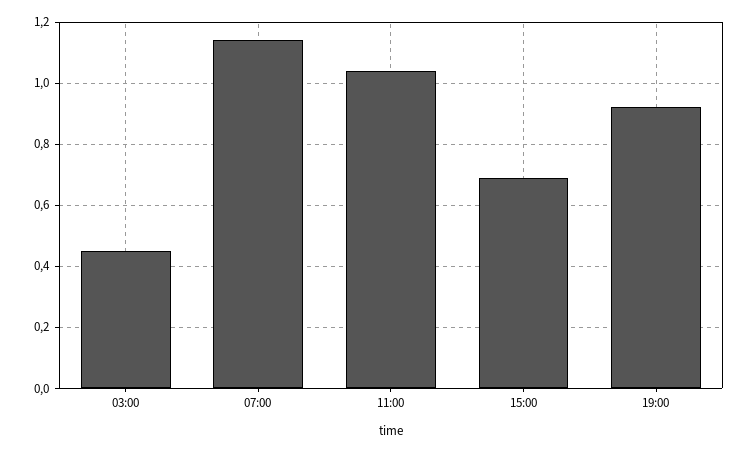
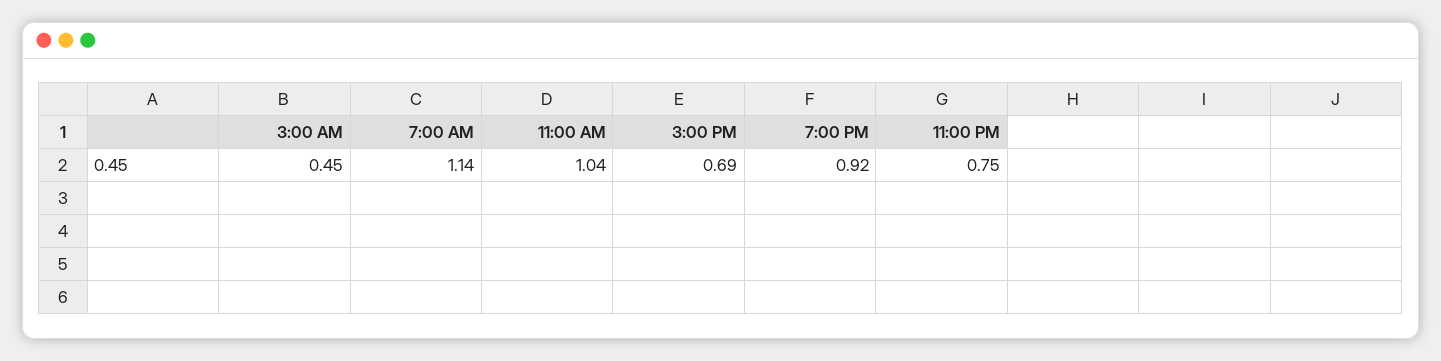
11:00 PM: none -> 0.75

